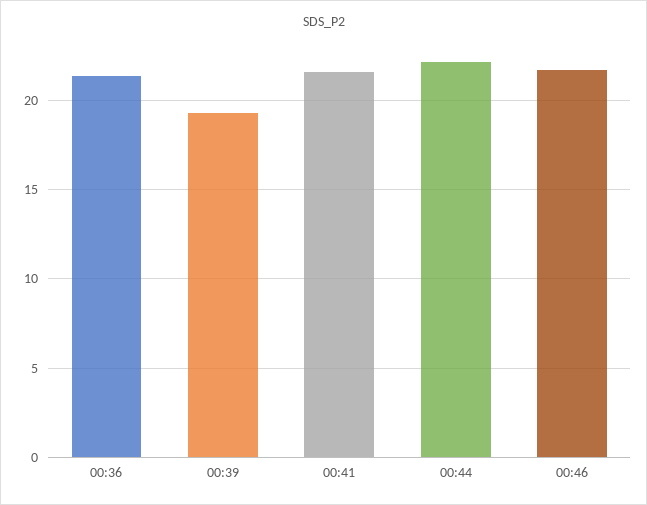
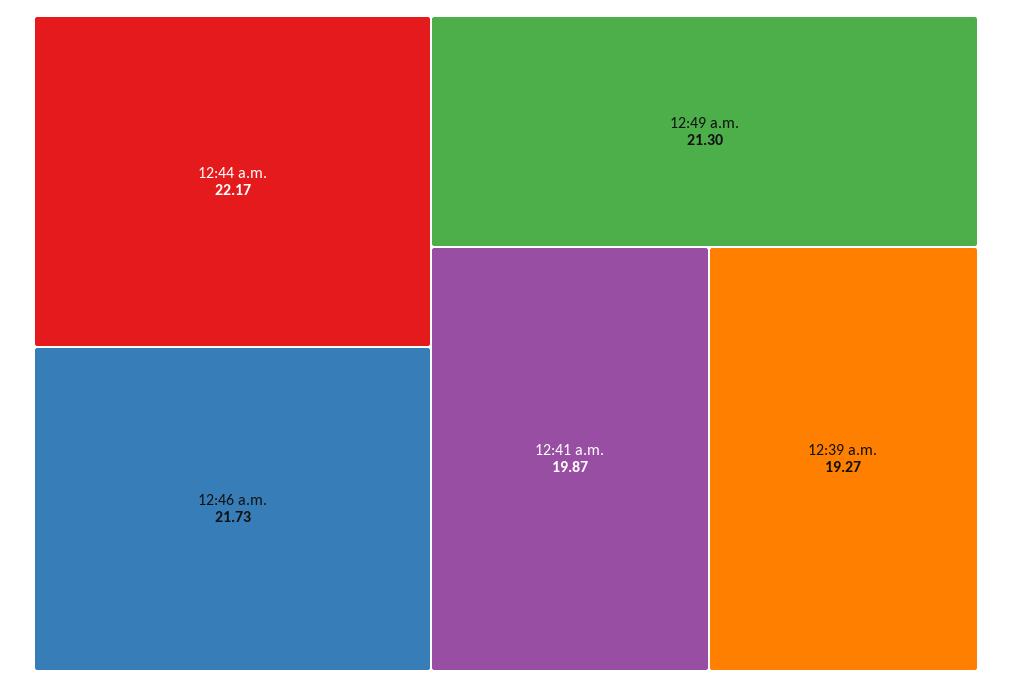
00:36: 21.5 -> none
00:41: 21.5 -> 19.87
12:49 a.m.: none -> 21.3

